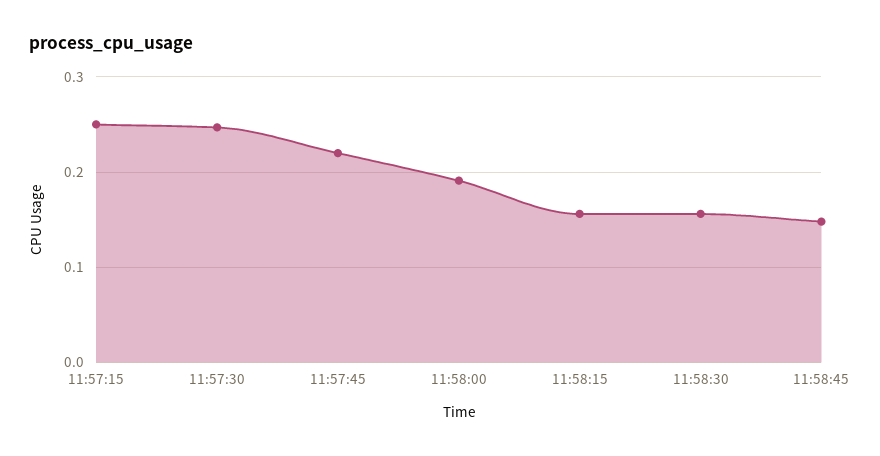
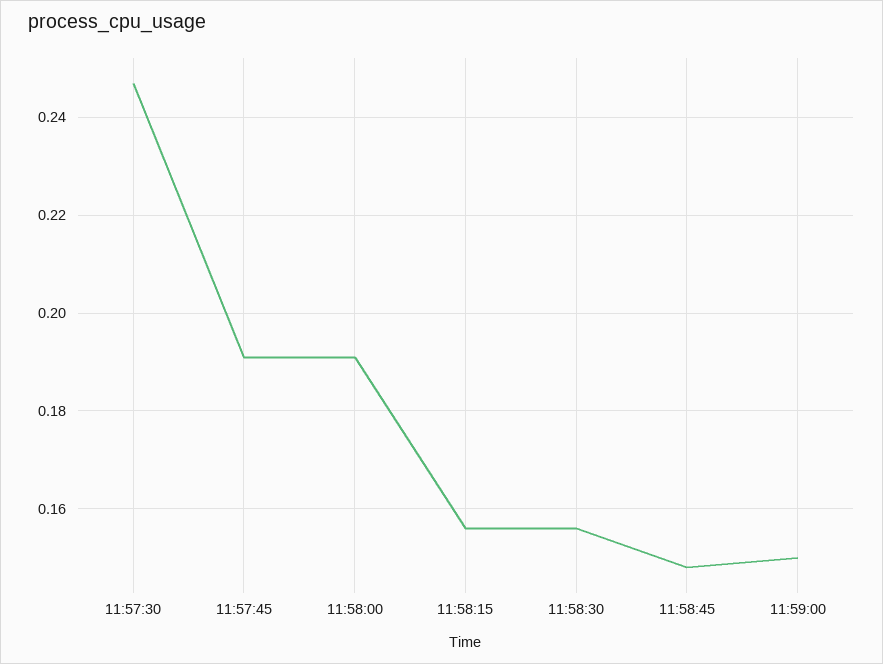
11:57:15: 0.25 -> none
11:57:45: 0.22 -> 0.19
11:59:00: none -> 0.15

